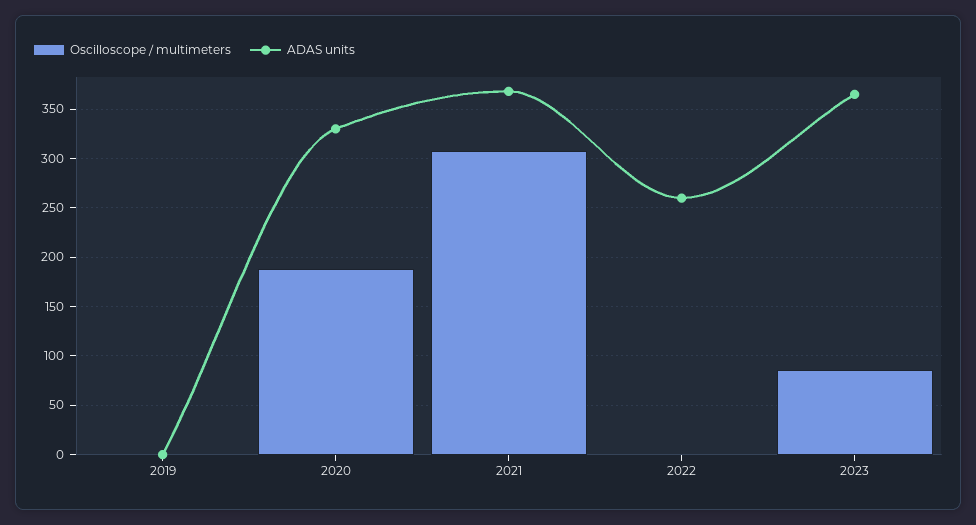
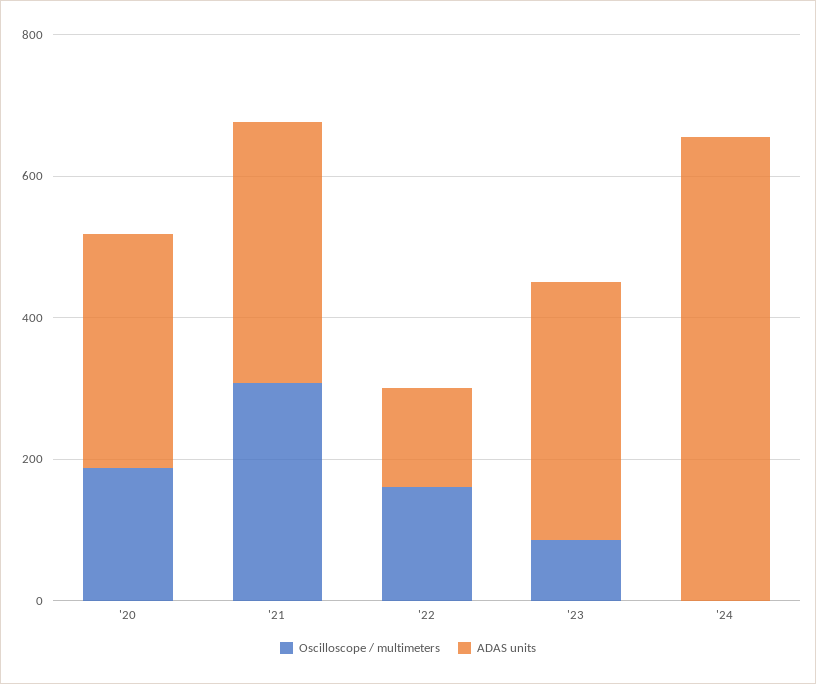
Oscilloscope / multimeters, 2019: 0 -> none
ADAS units, 2019: 0 -> none
Oscilloscope / multimeters, 2022: 0 -> 150
ADAS units, 2022: 260 -> 150
Oscilloscope / multimeters, '24: none -> 0
ADAS units, '24: none -> 650

